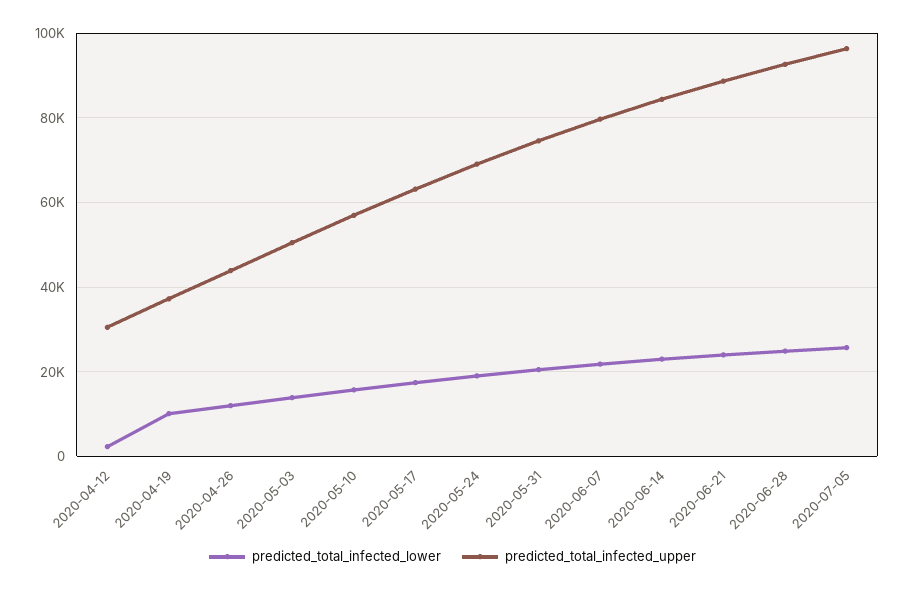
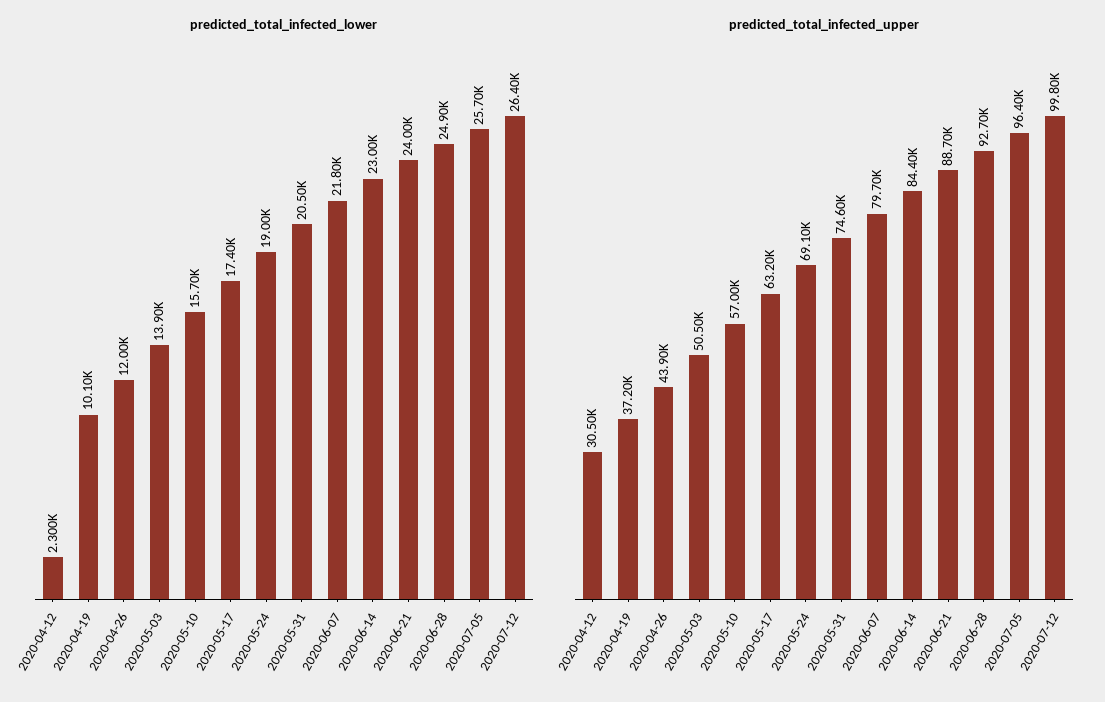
predicted_total_infected_lower, 2020-07-12: none -> 26400
predicted_total_infected_upper, 2020-07-12: none -> 99800

